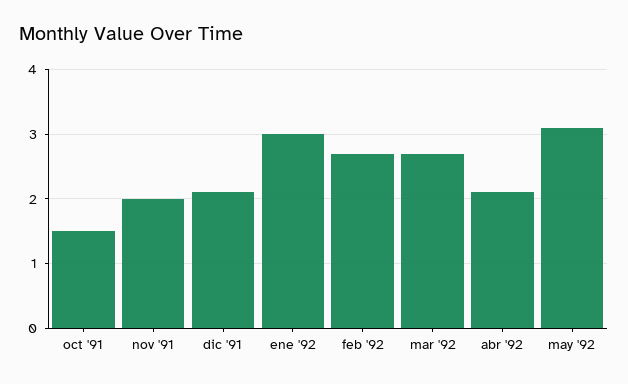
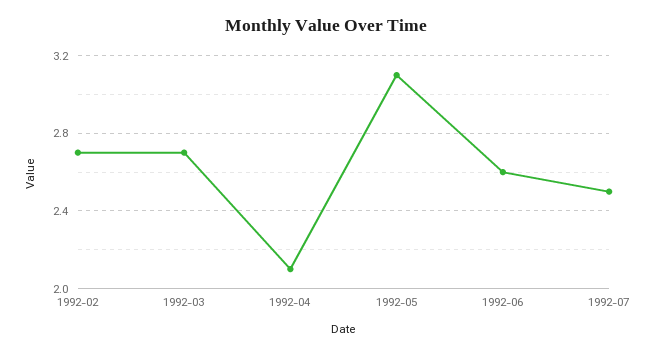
oct '91: 1.5 -> none
nov '91: 2 -> none
dic '91: 2.1 -> none
ene '92: 3 -> none
1992-06: none -> 2.6
1992-07: none -> 2.5

